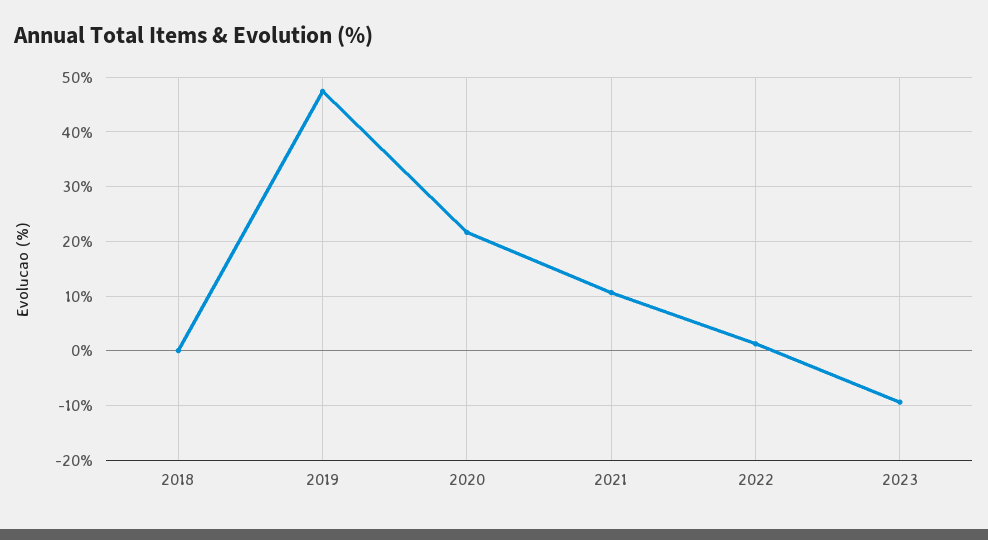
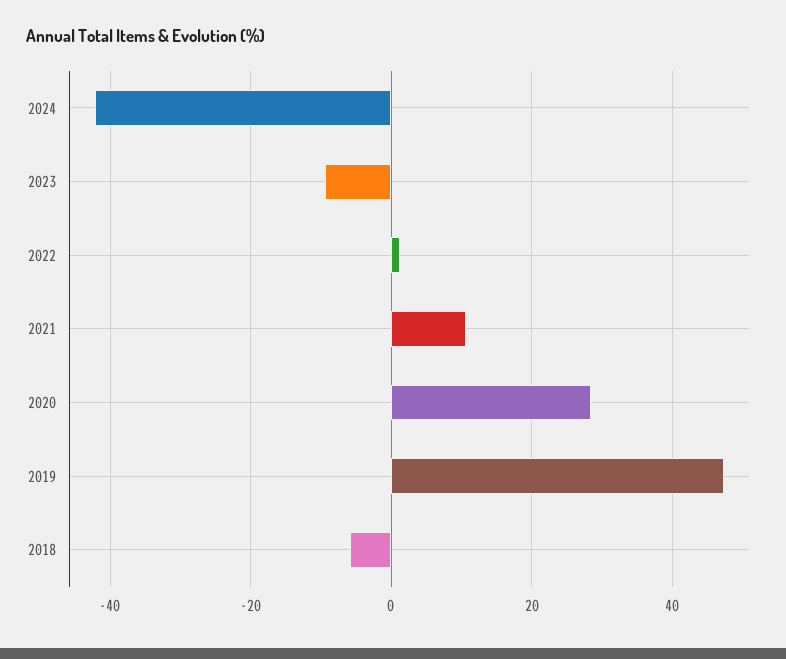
2018: 0 -> -6
2020: 22 -> 28
2024: none -> -42

